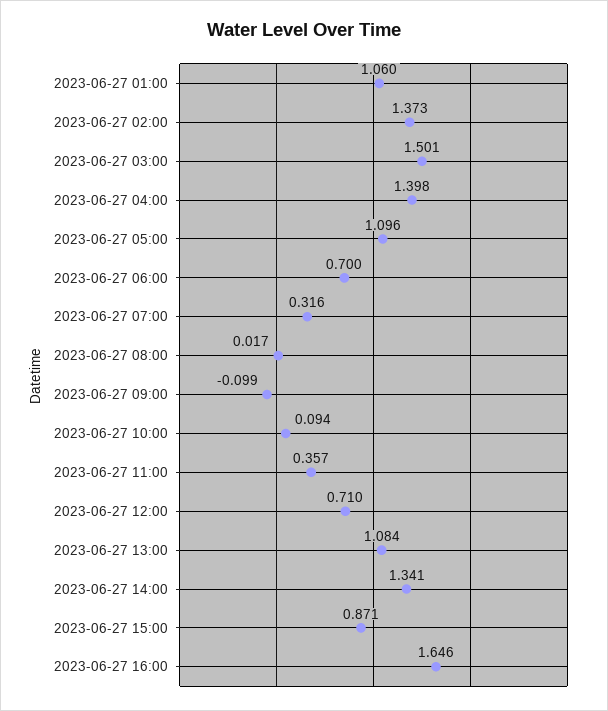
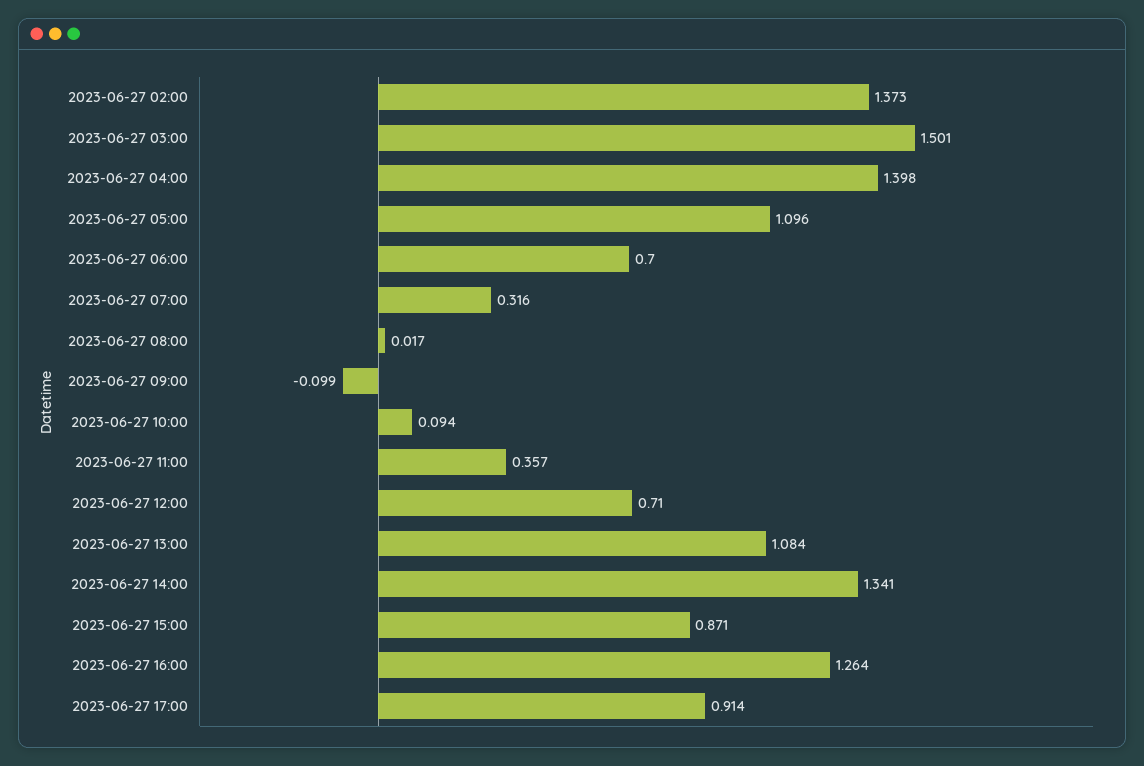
2023-06-27 01:00: 1.06 -> none
2023-06-27 16:00: 1.646 -> 1.264
2023-06-27 17:00: none -> 0.914

